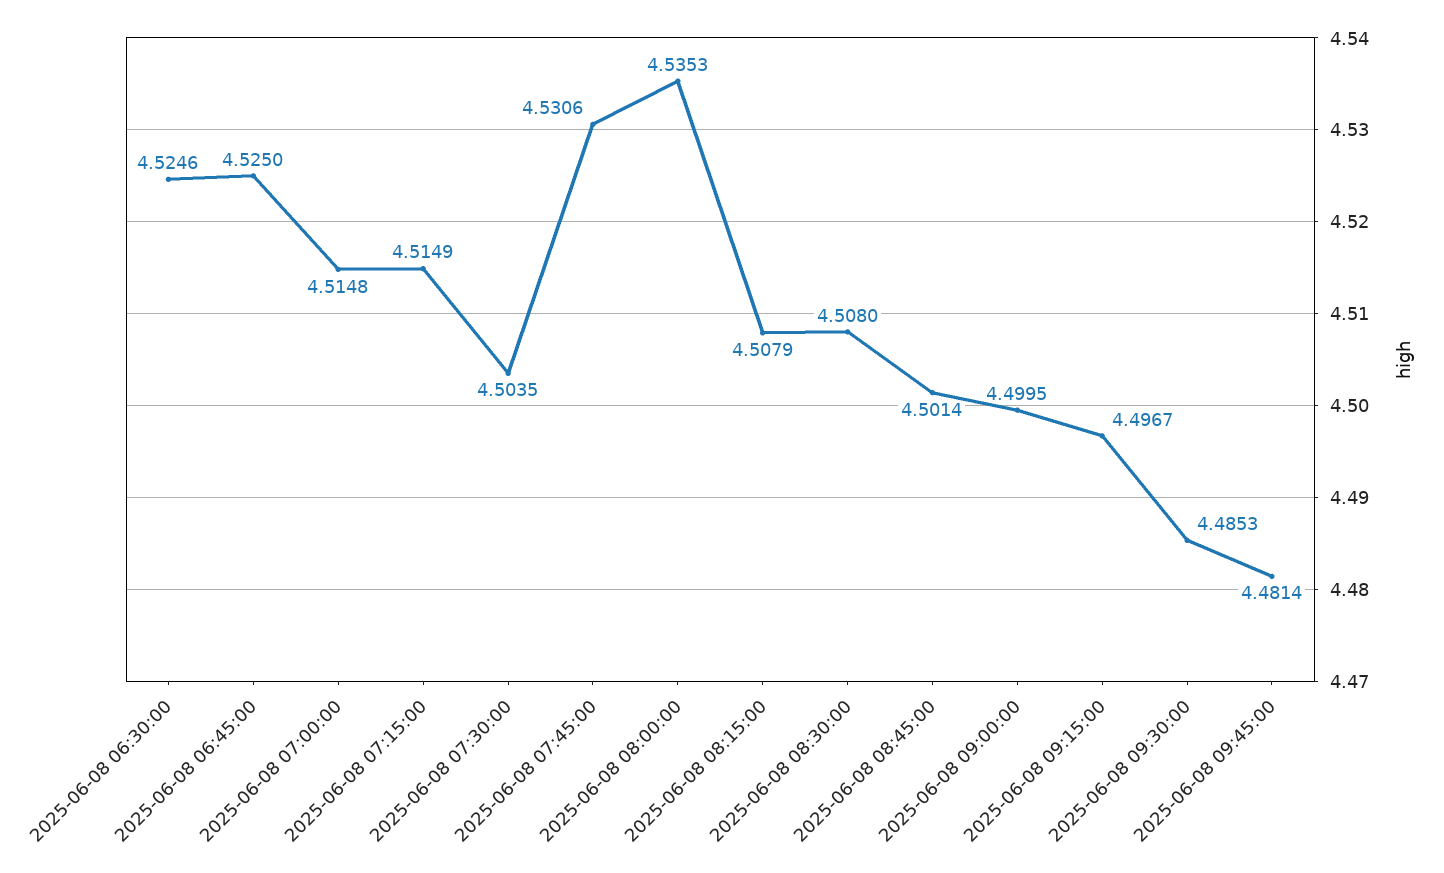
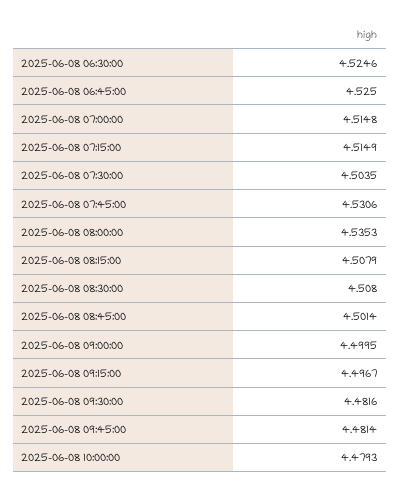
2025-06-08 09:30:00: 4.4853 -> 4.4816
2025-06-08 10:00:00: none -> 4.4793

